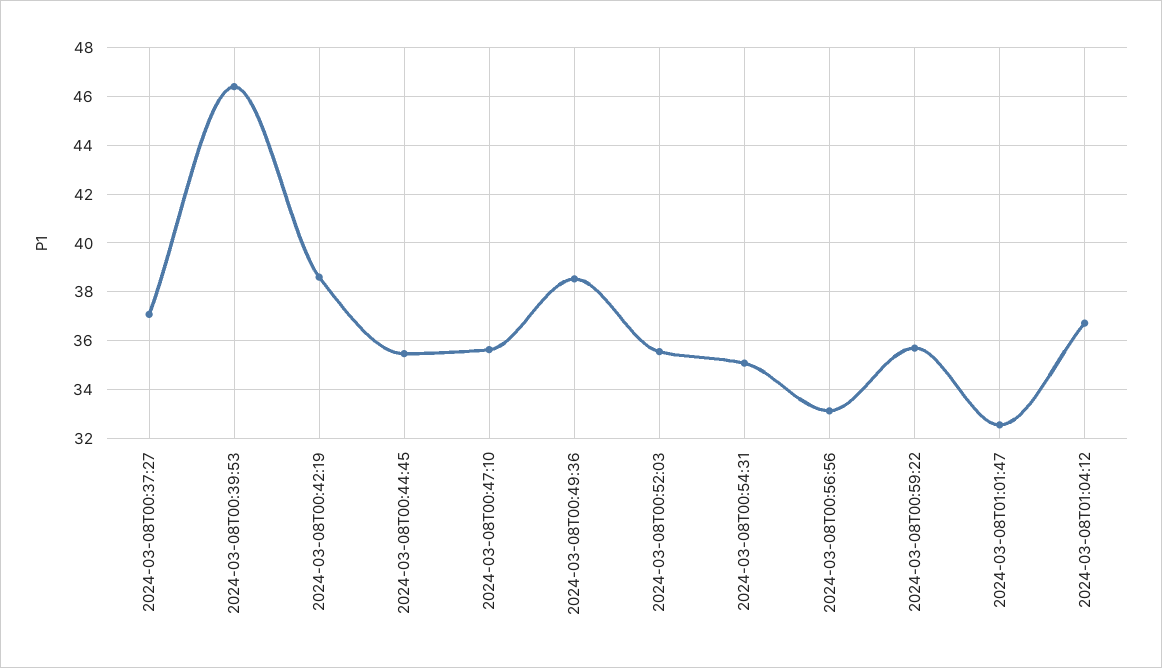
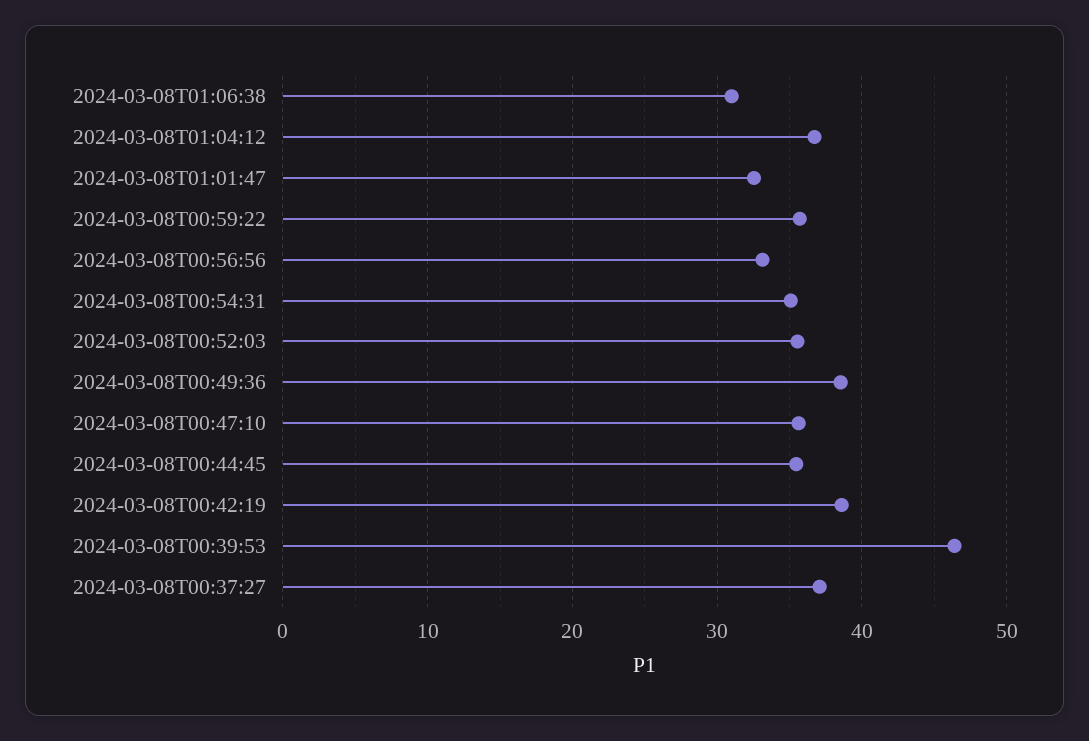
2024-03-08T01:06:38: none -> 31

